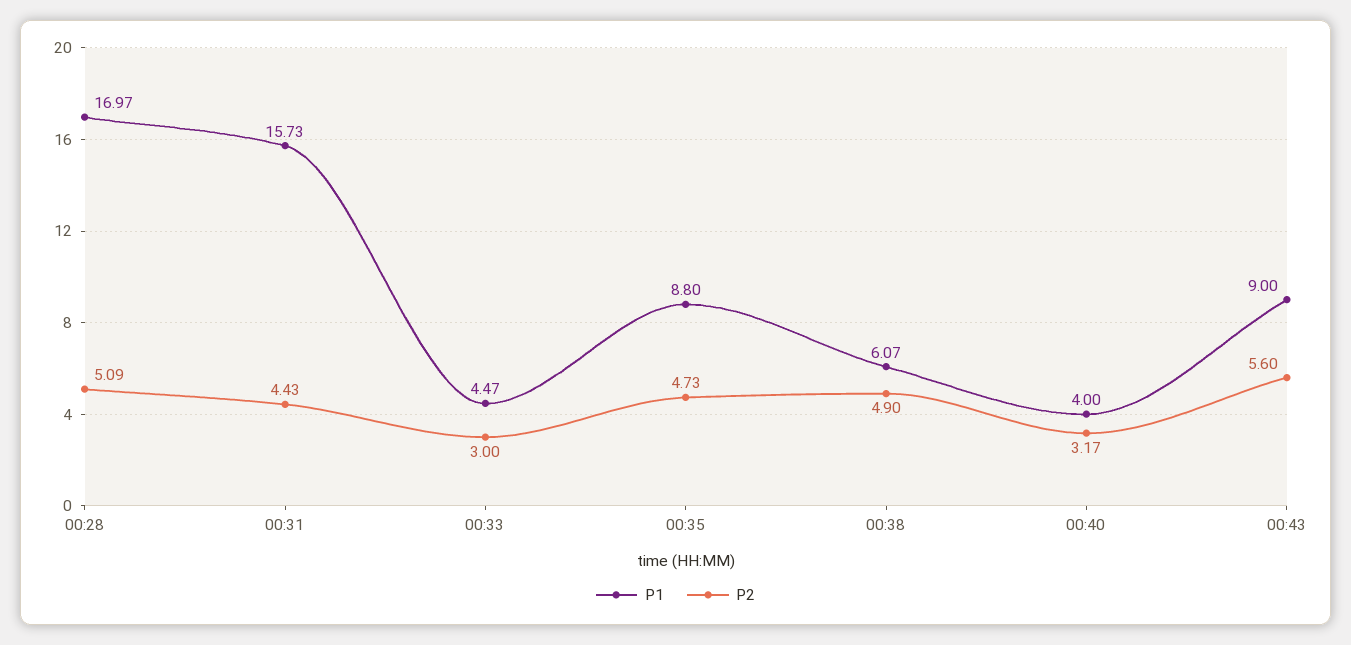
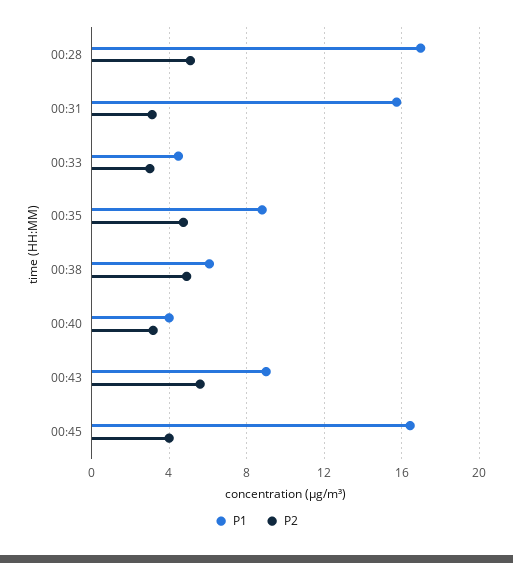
P2, 00:31: 4.43 -> 3
P1, 00:45: none -> 16.5
P2, 00:45: none -> 4

